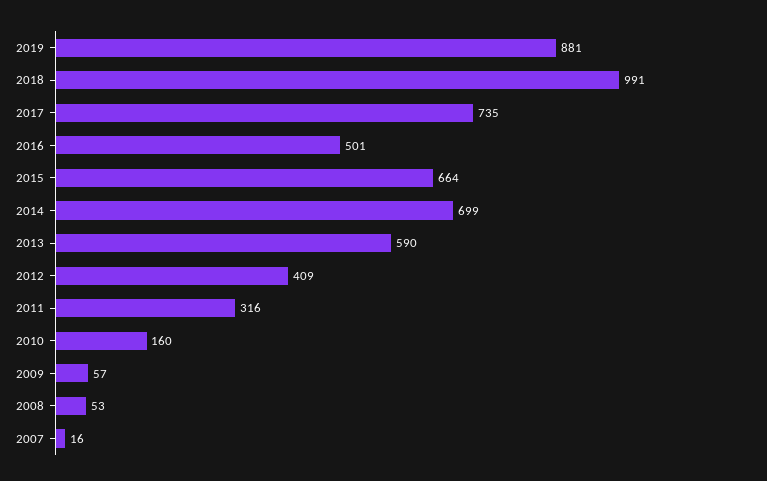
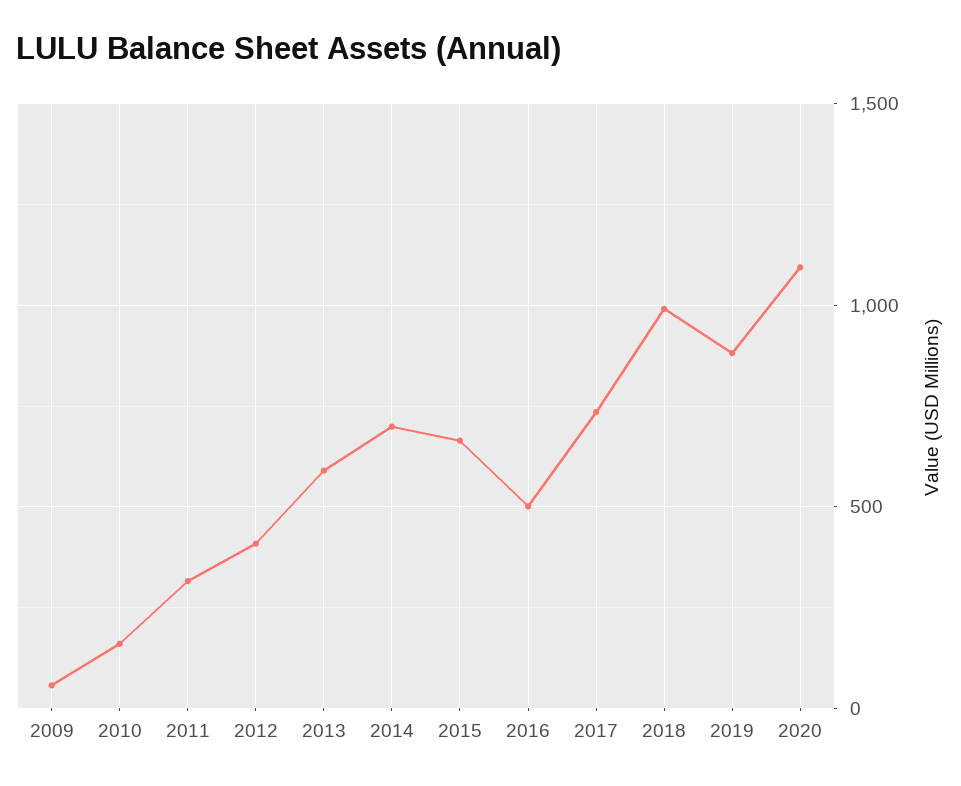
2008: 53 -> none
2007: 16 -> none
2020: none -> 1100

